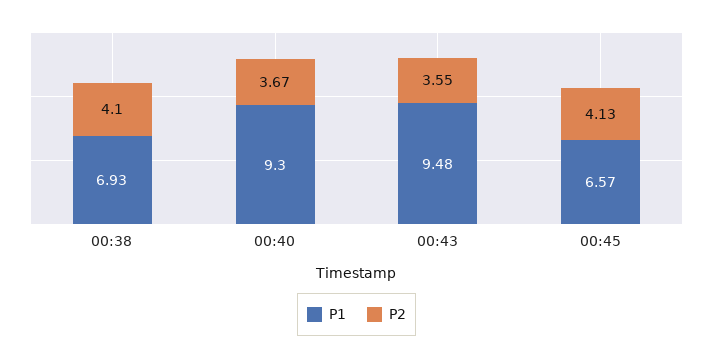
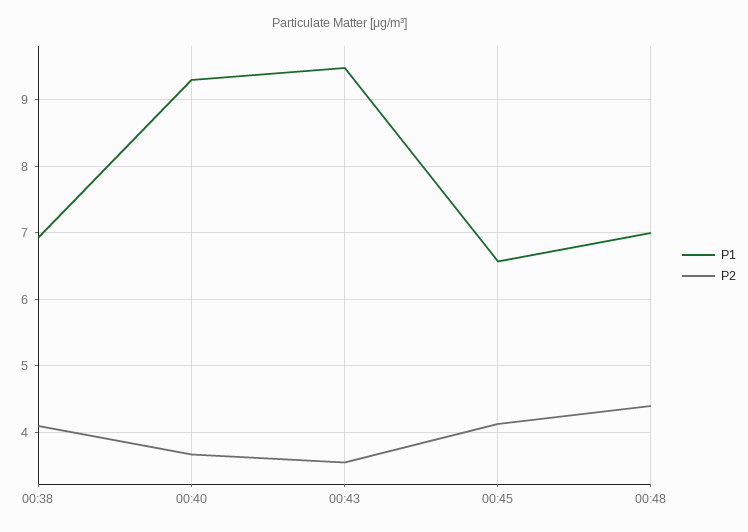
P1, 00:48: none -> 7
P2, 00:48: none -> 4.4

